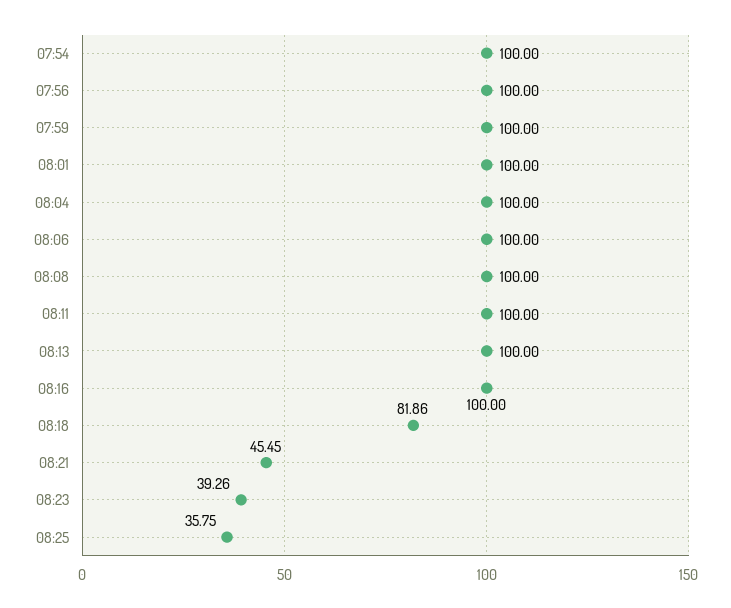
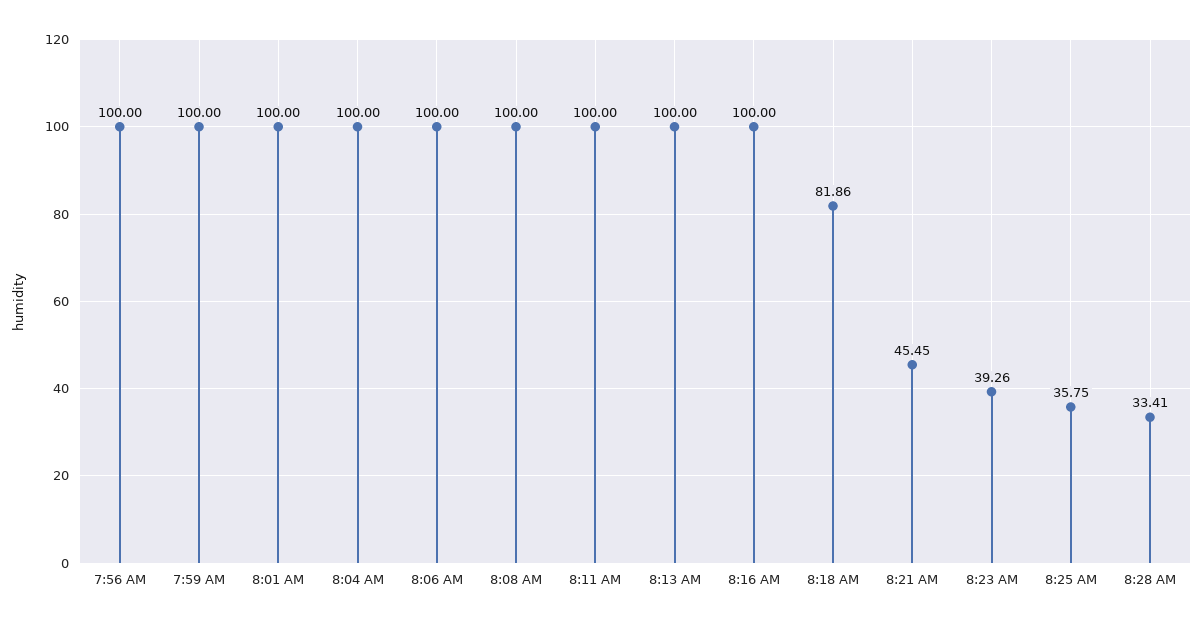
07:54: 100 -> none
8:28 AM: none -> 33.41

